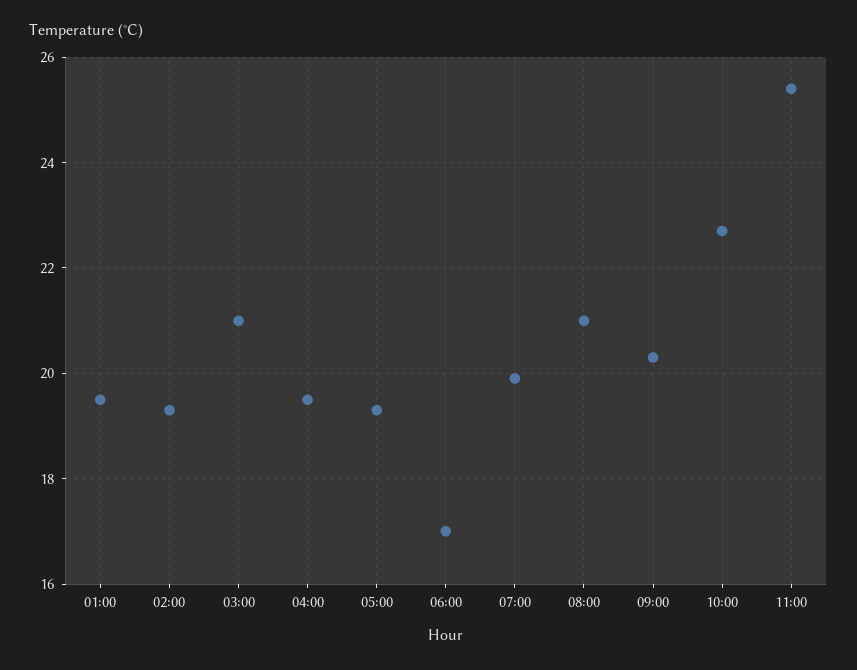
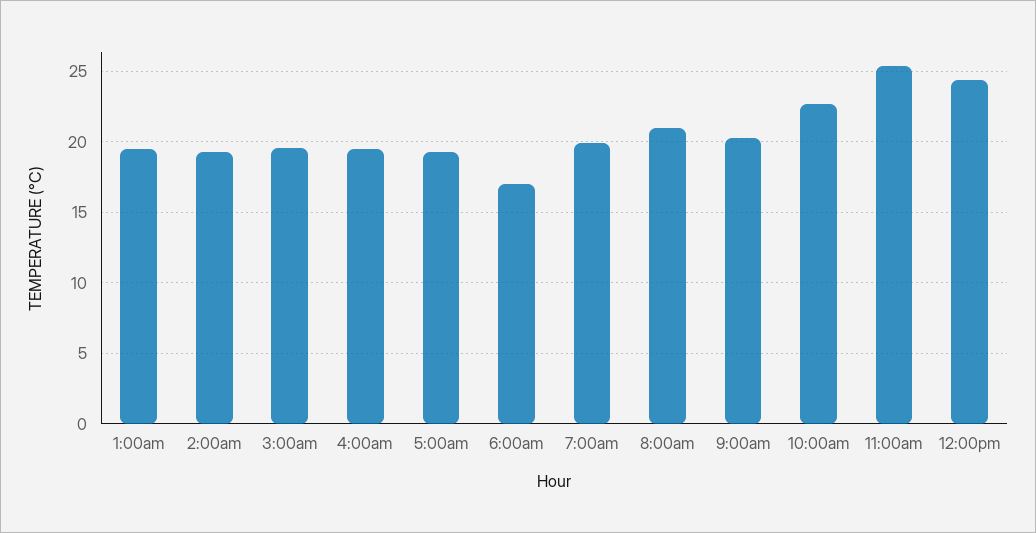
03:00: 21 -> 19.5
12:00pm: none -> 24.5

